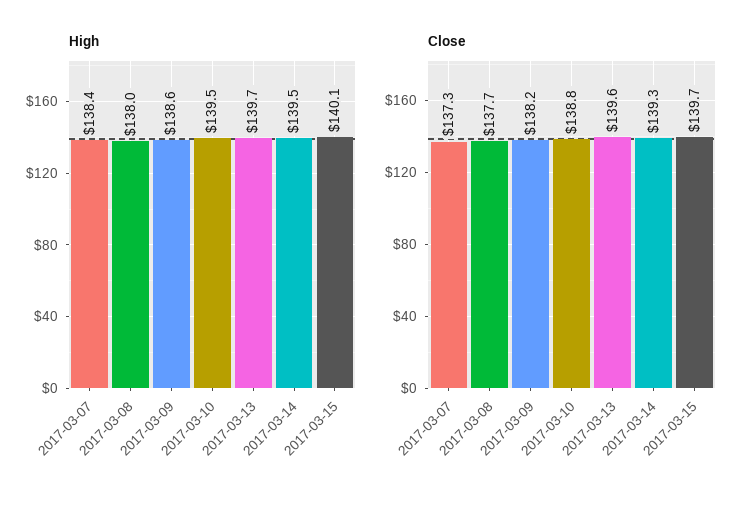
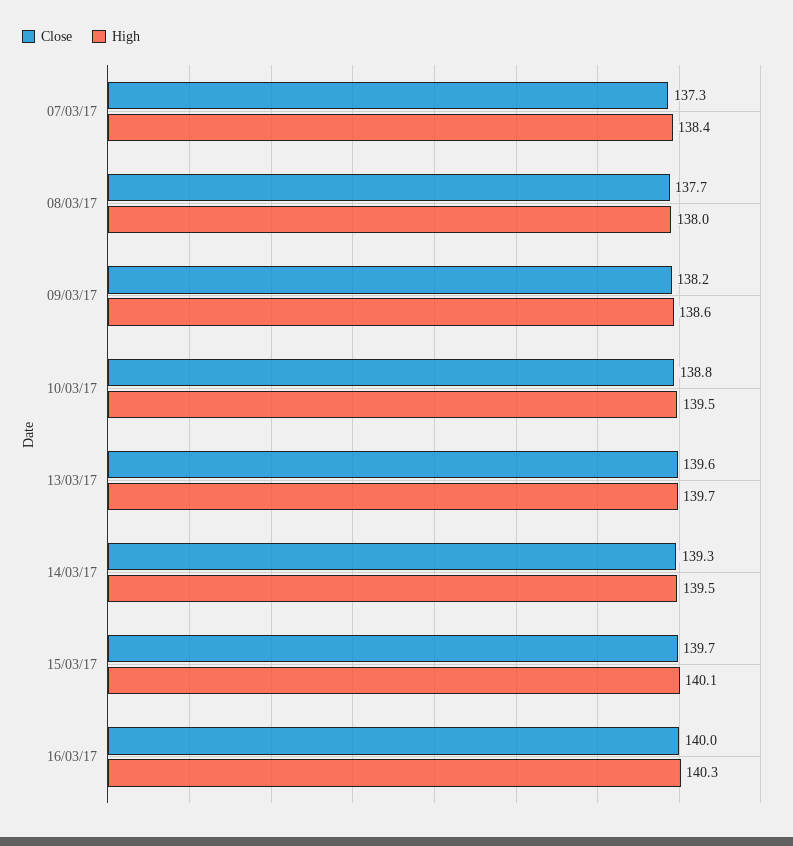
Close, 16/03/17: none -> 140
High, 16/03/17: none -> 140.3

